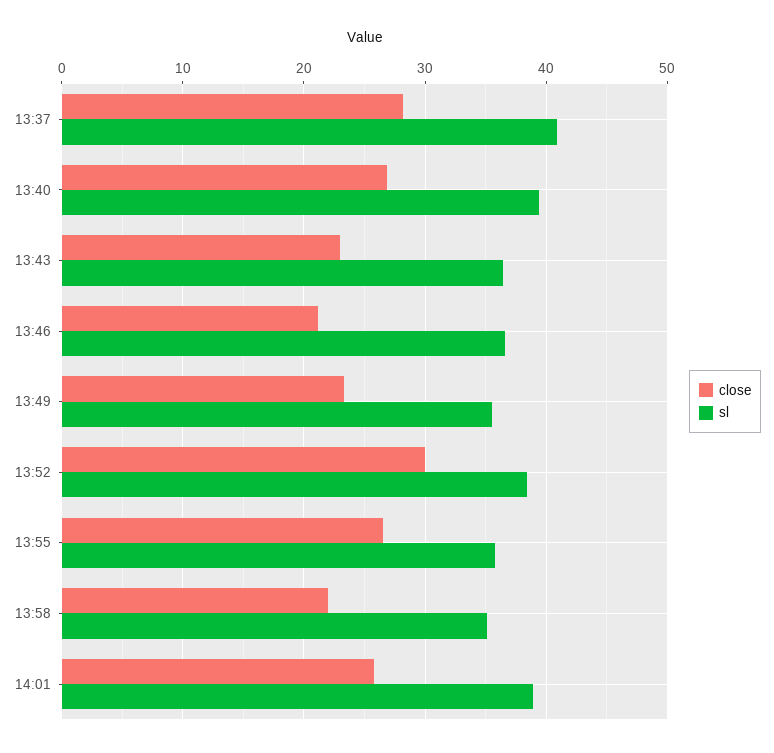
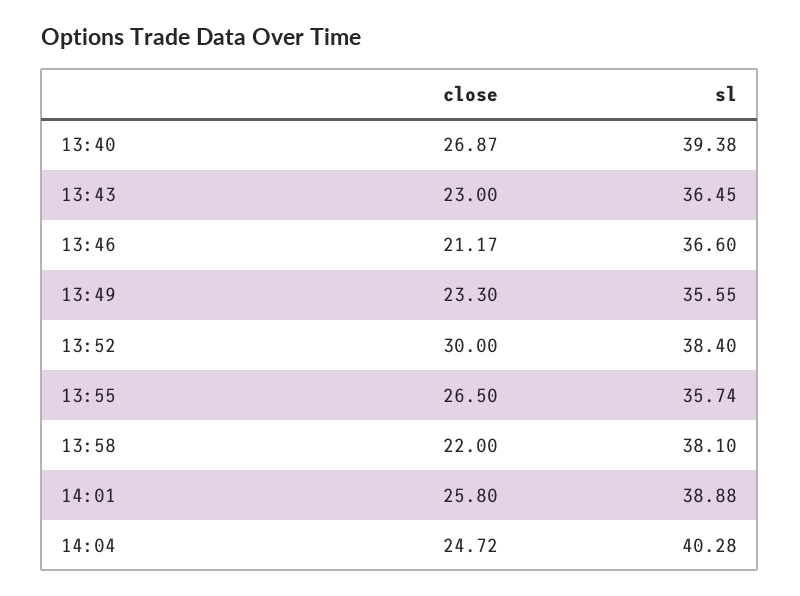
close, 13:37: 28 -> none
sl, 13:37: 41 -> none
sl, 13:58: 35 -> 38.1
close, 14:04: none -> 24.72
sl, 14:04: none -> 40.28

